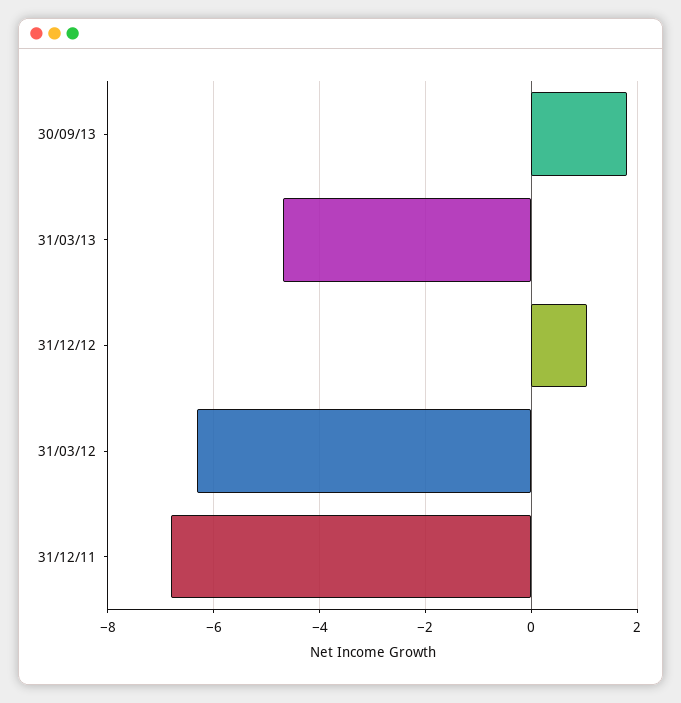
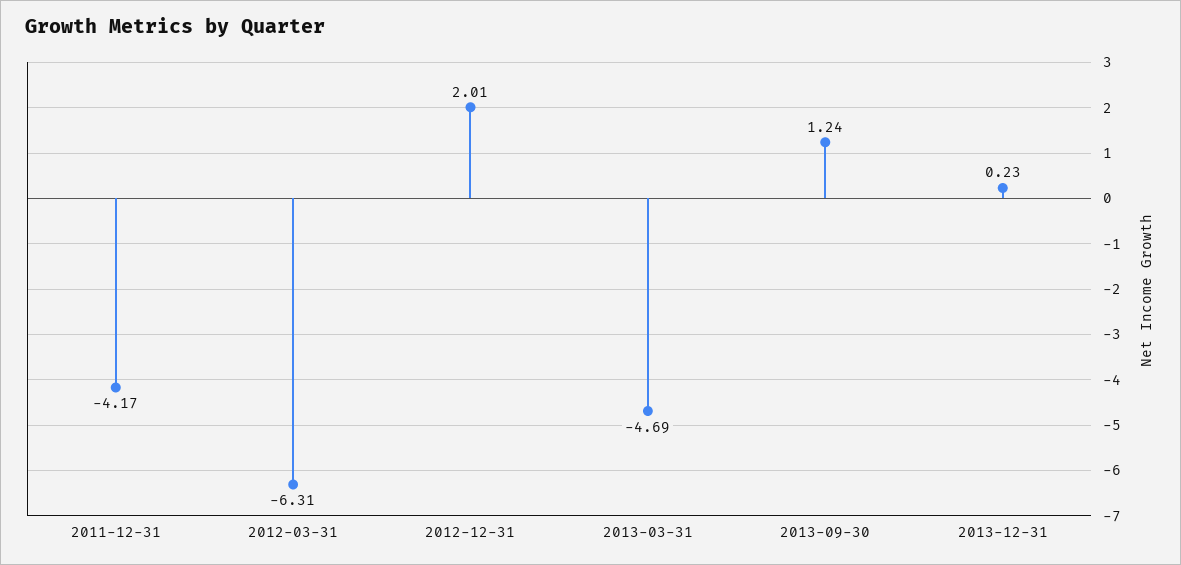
30/09/13: 1.8 -> 1.24
31/12/12: 1 -> 2.01
31/12/11: -6.8 -> -4.17
2013-12-31: none -> 0.23

